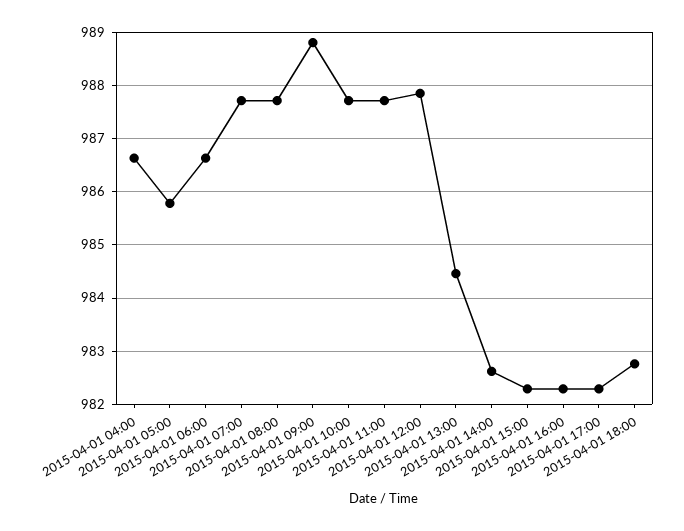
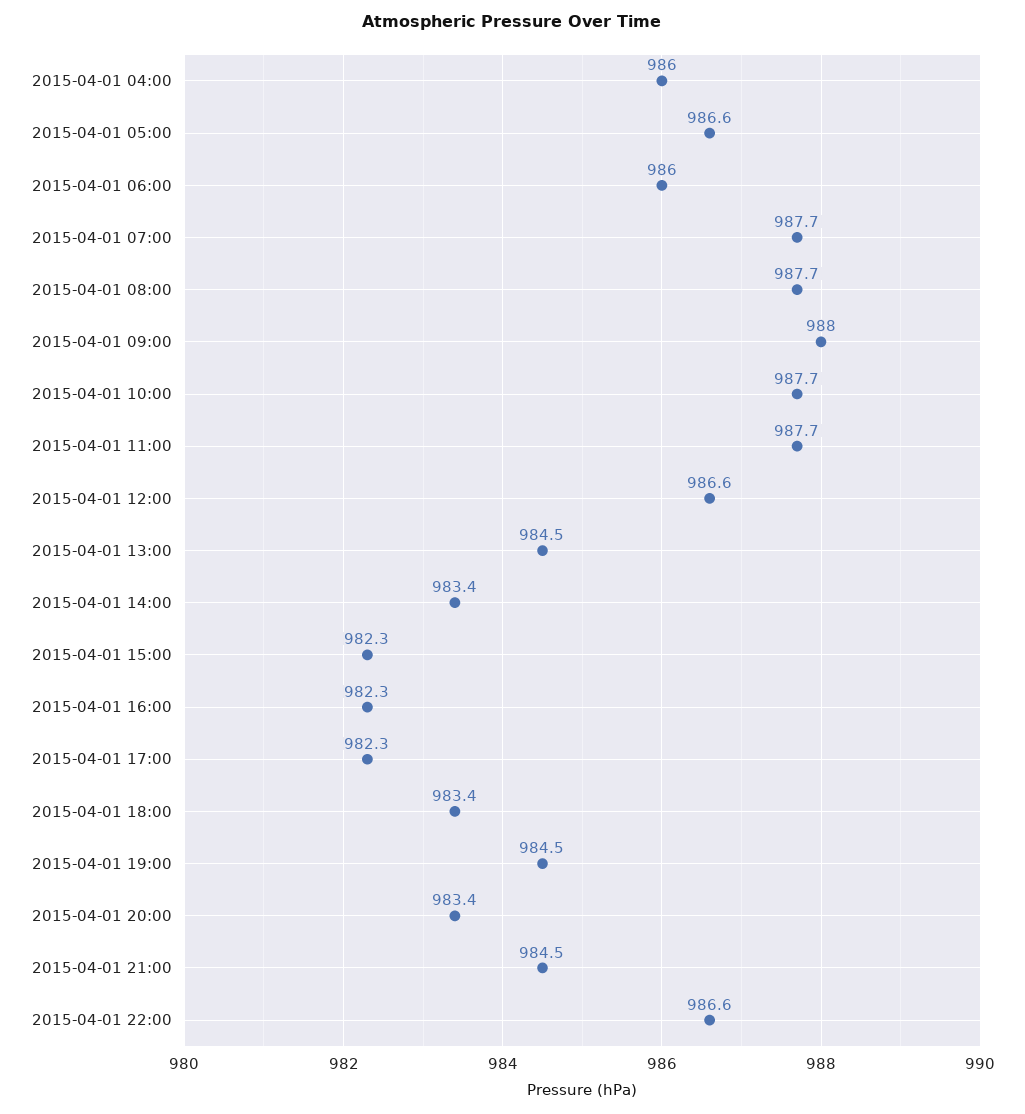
2015-04-01 04:00: 986.6 -> 986
2015-04-01 05:00: 985.8 -> 986.6
2015-04-01 06:00: 986.6 -> 986
2015-04-01 09:00: 988.8 -> 988
2015-04-01 12:00: 987.8 -> 986.6
2015-04-01 14:00: 982.6 -> 983.4
2015-04-01 18:00: 982.8 -> 983.4
2015-04-01 19:00: none -> 984.5
2015-04-01 20:00: none -> 983.4
2015-04-01 21:00: none -> 984.5
2015-04-01 22:00: none -> 986.6

